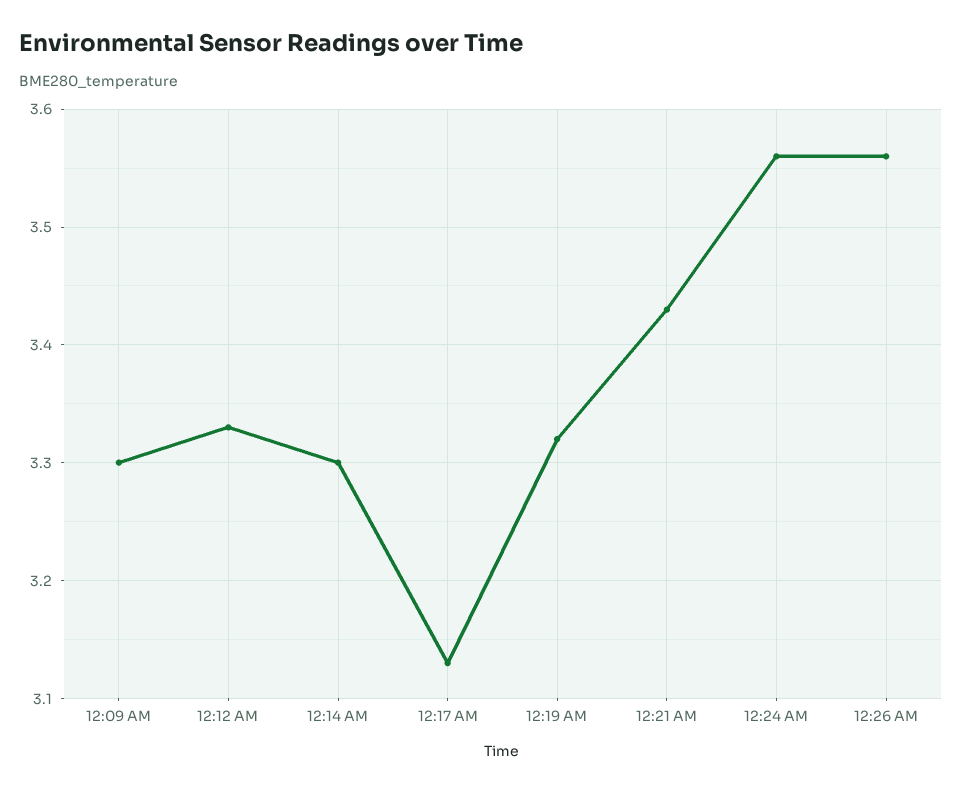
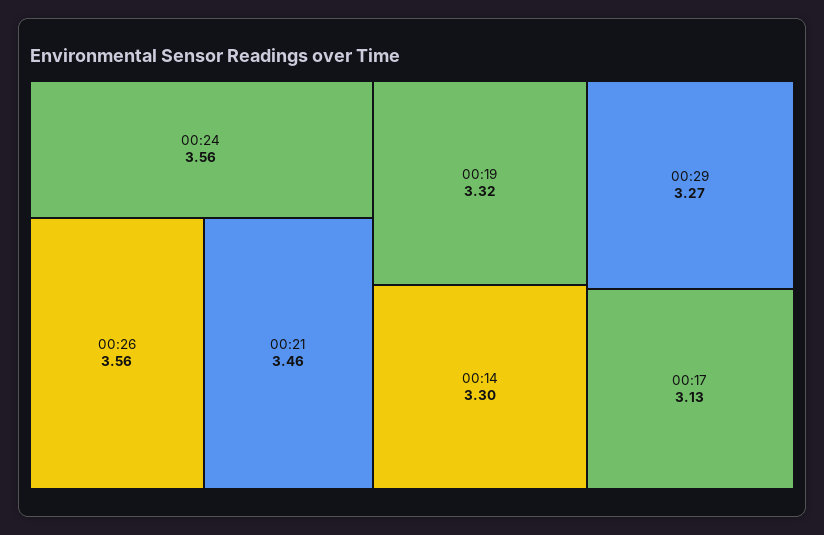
12:09 AM: 3.3 -> none
12:12 AM: 3.33 -> none
12:21 AM: 3.43 -> 3.46
00:29: none -> 3.27

